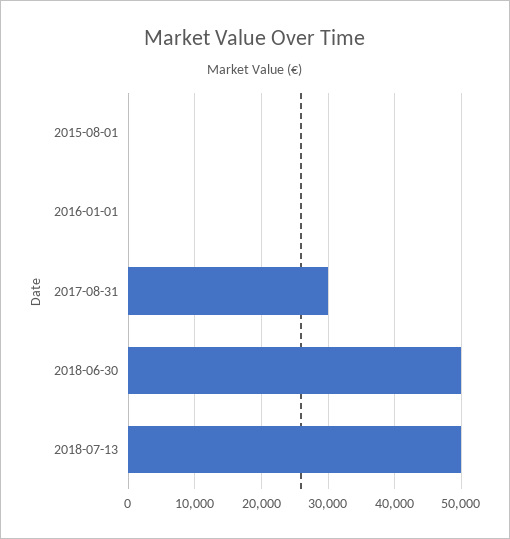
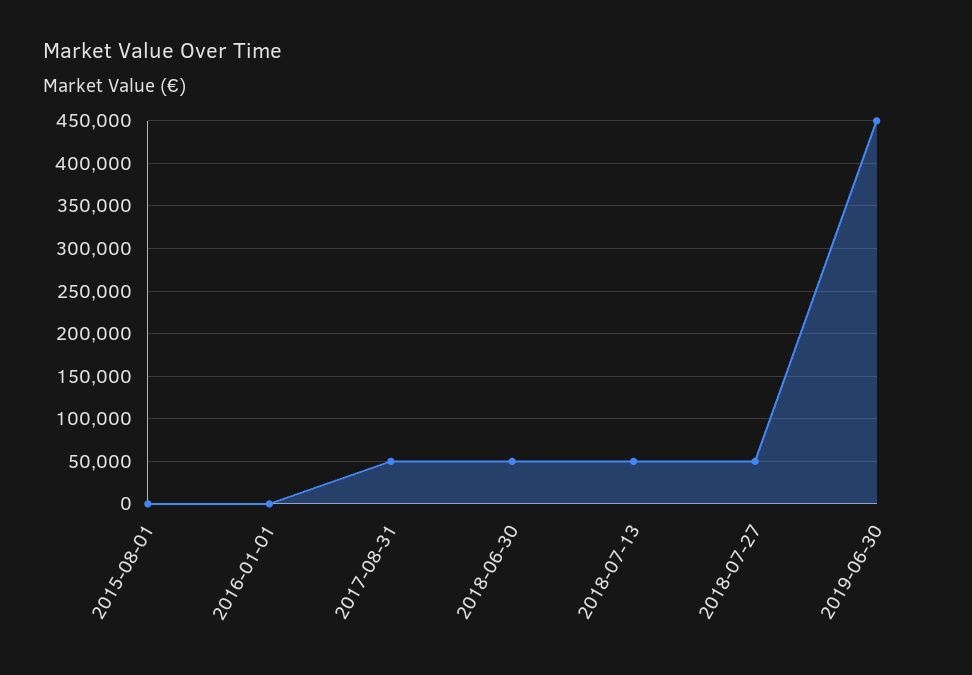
2017-08-31: 30000 -> 50000
2018-07-27: none -> 50000
2019-06-30: none -> 450000

